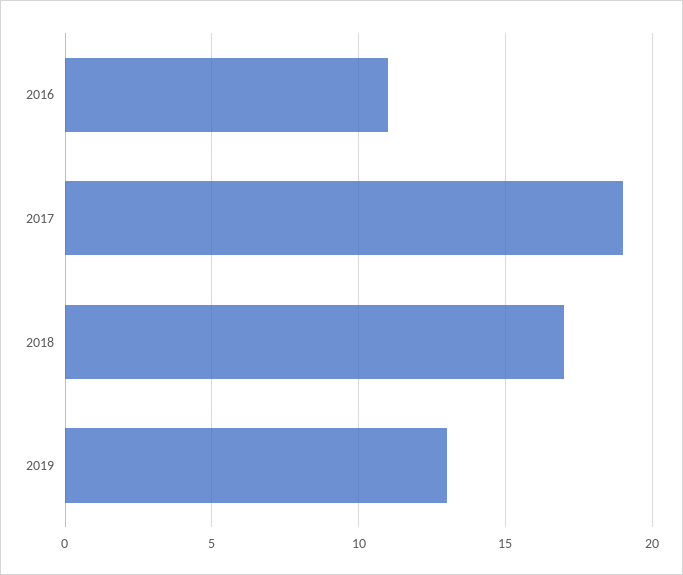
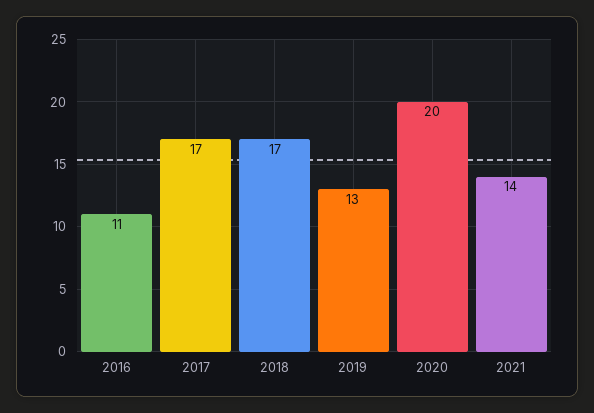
2017: 19 -> 17
2020: none -> 20
2021: none -> 14

